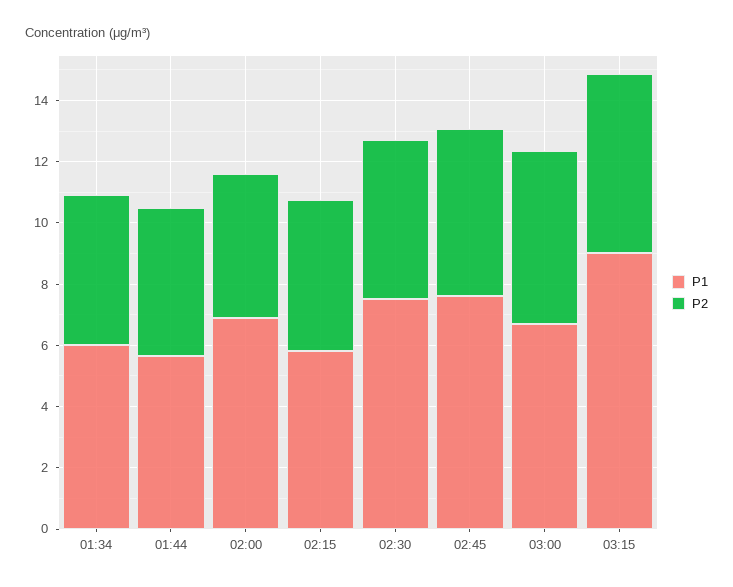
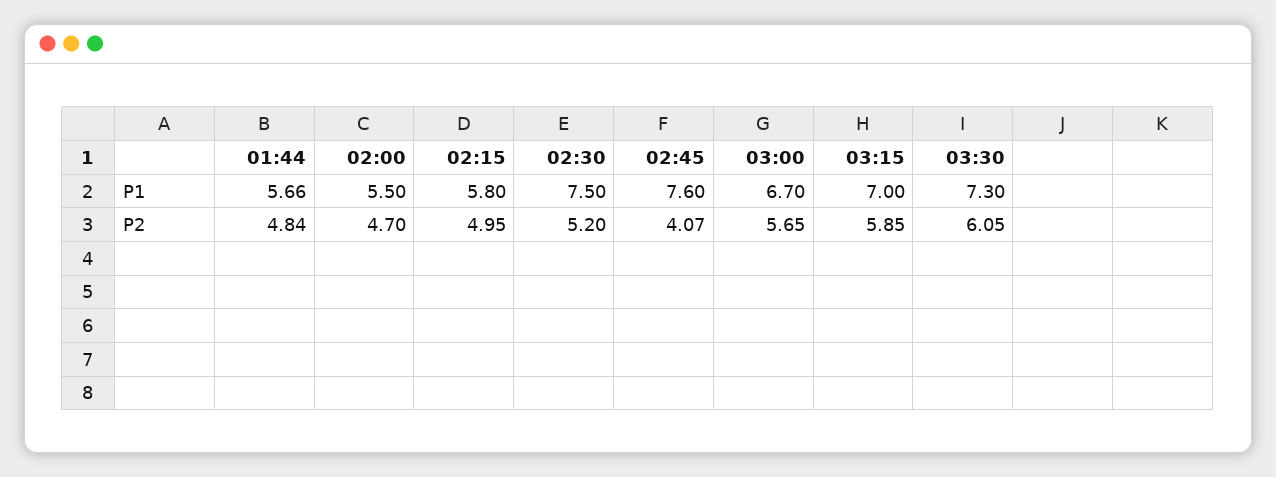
P1, 01:34: 6 -> none
P2, 01:34: 5 -> none
P1, 02:00: 7 -> 5.5
P2, 02:45: 5.5 -> 4.07
P1, 03:15: 9 -> 7
P1, 03:30: none -> 7.3
P2, 03:30: none -> 6.05

